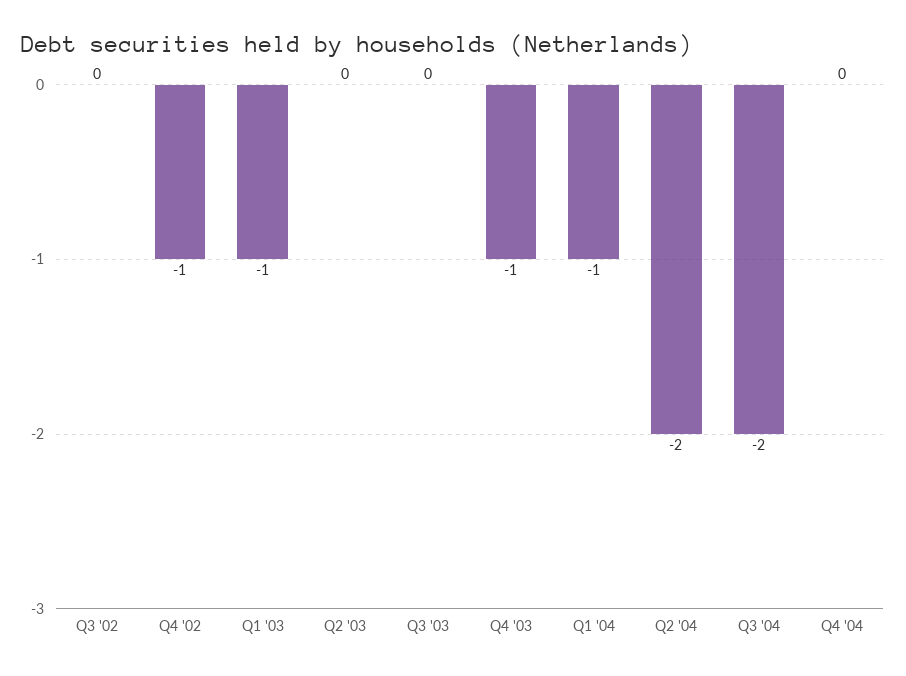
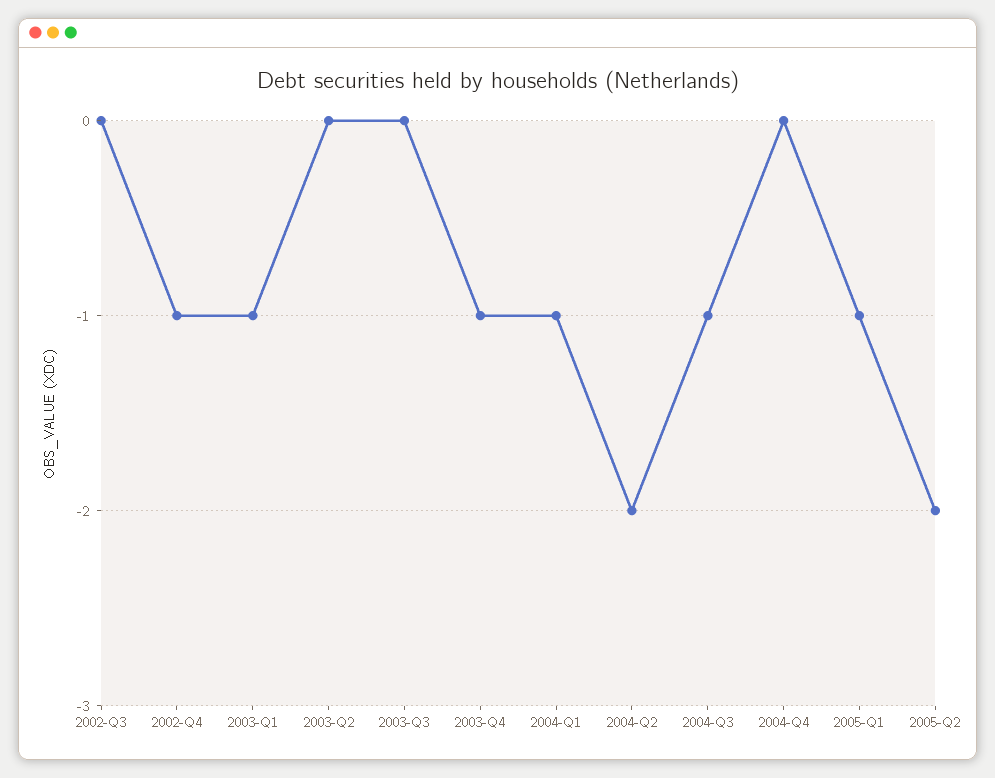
Q3 '04: -2 -> -1
2005-Q1: none -> -1
2005-Q2: none -> -2

